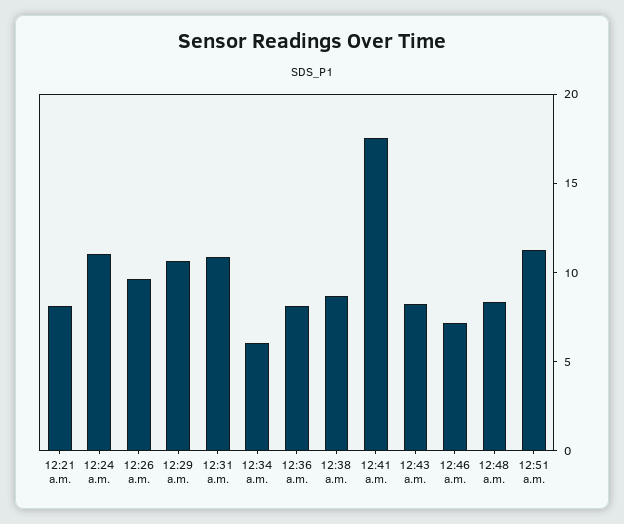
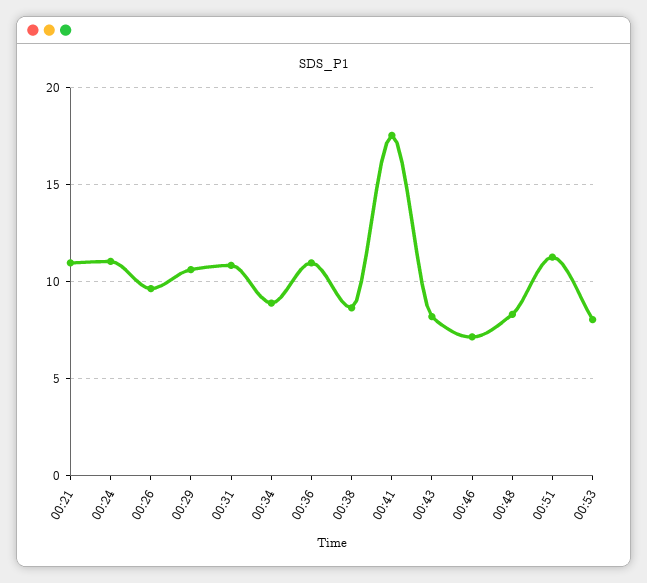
12:21 a.m.: 8 -> 11
12:34 a.m.: 6 -> 9
12:36 a.m.: 8 -> 11
00:53: none -> 8

